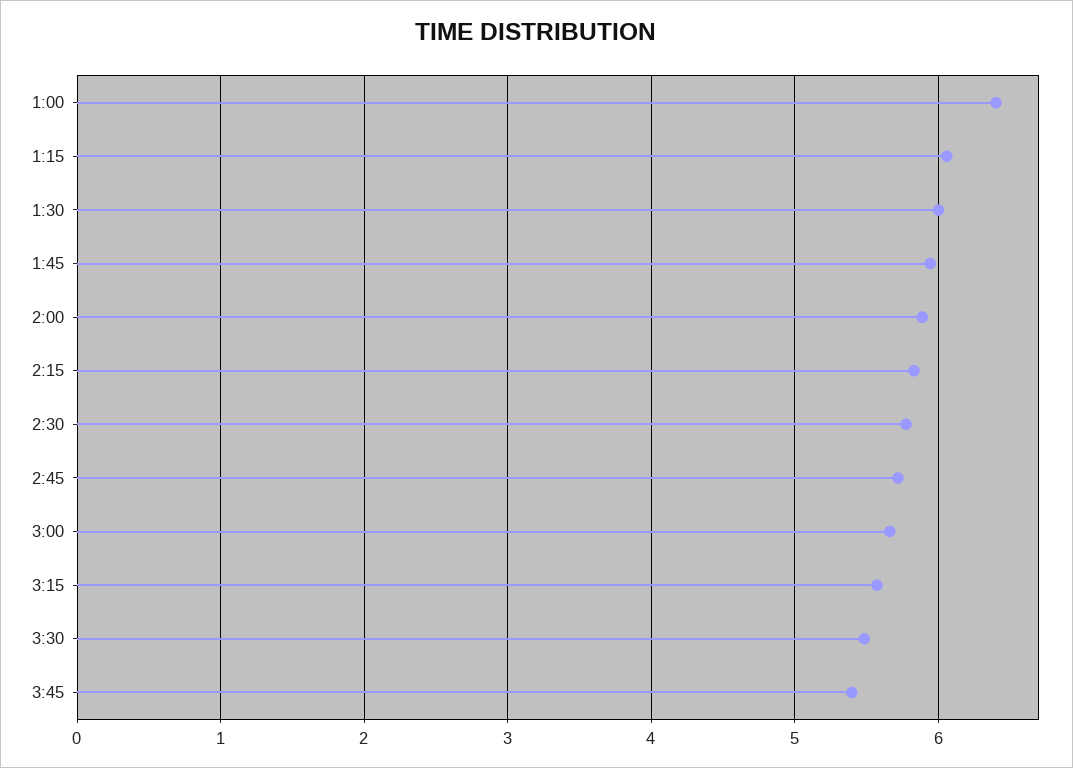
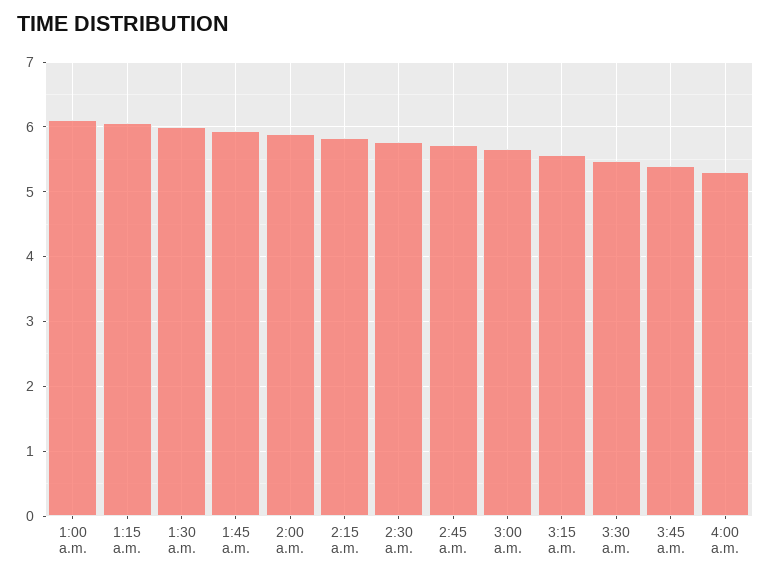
1:00: 6.4 -> 6.1
4:00 a.m.: none -> 5.3

